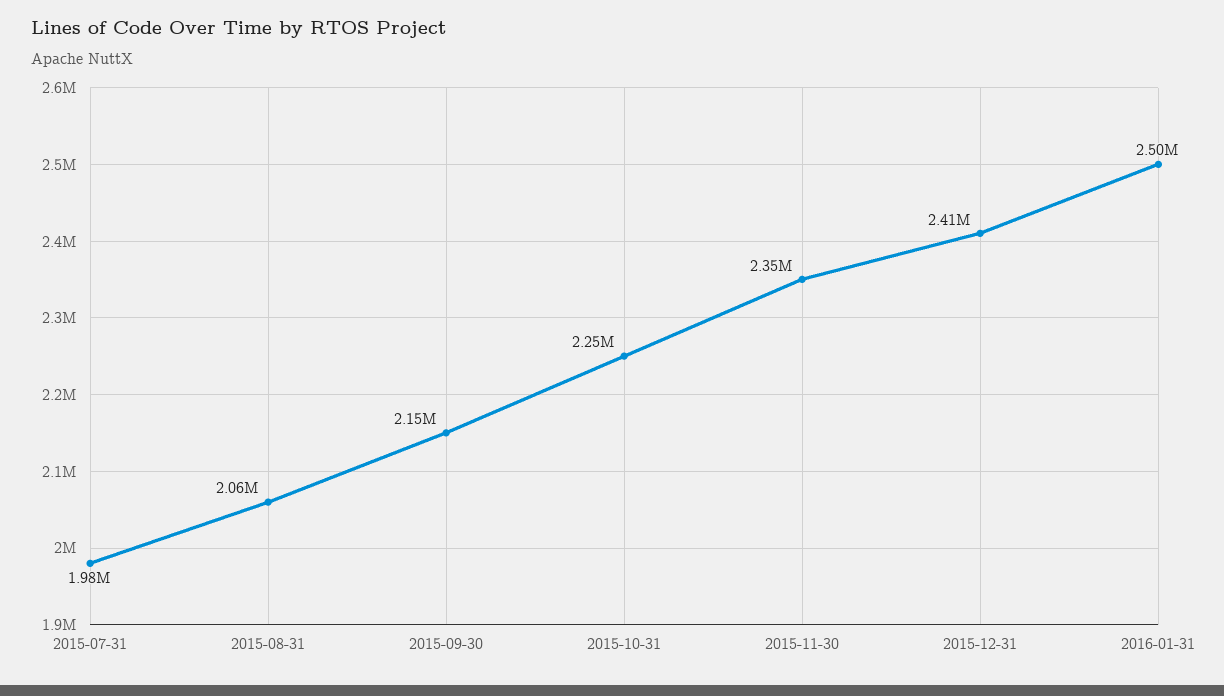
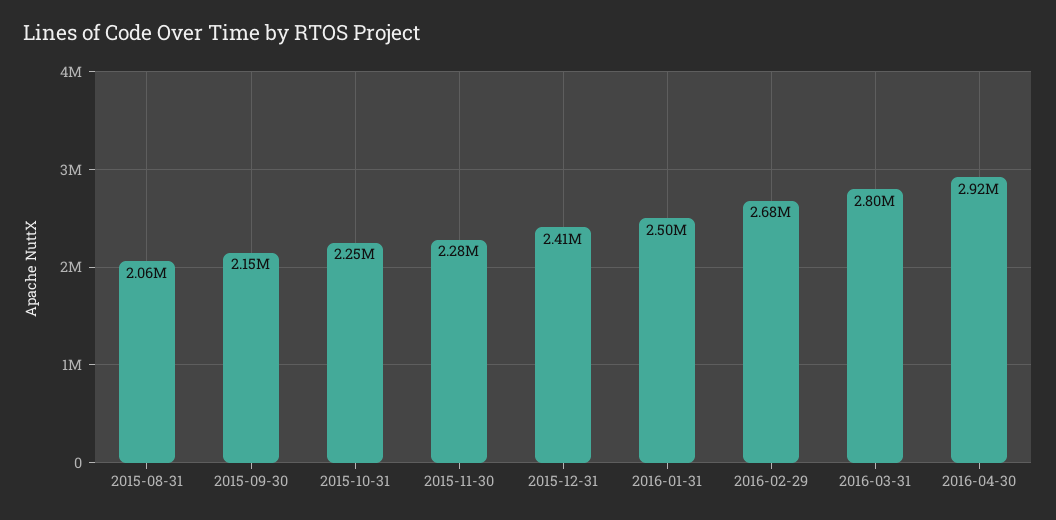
2015-07-31: 1980000 -> none
2015-11-30: 2350000 -> 2280000
2016-02-29: none -> 2680000
2016-03-31: none -> 2800000
2016-04-30: none -> 2920000

